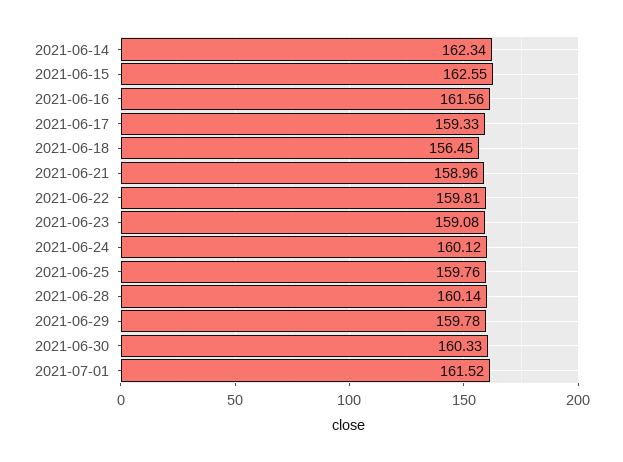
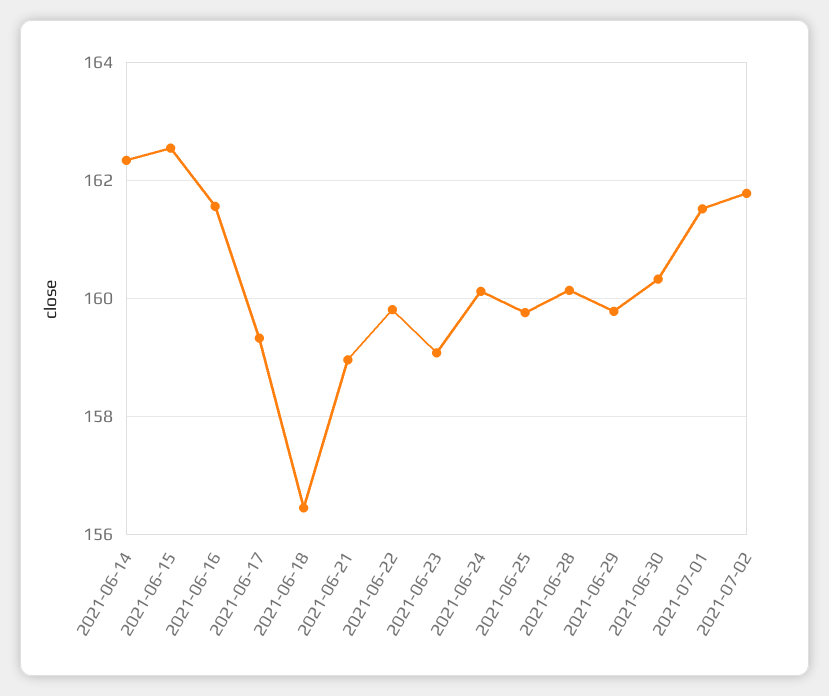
2021-07-02: none -> 161.8

